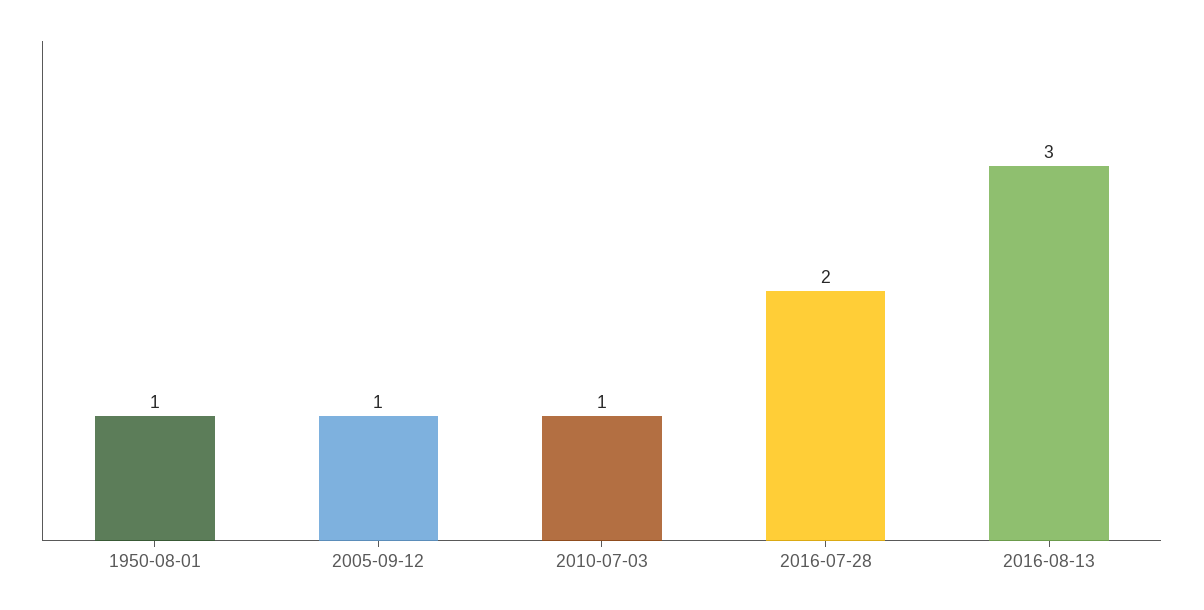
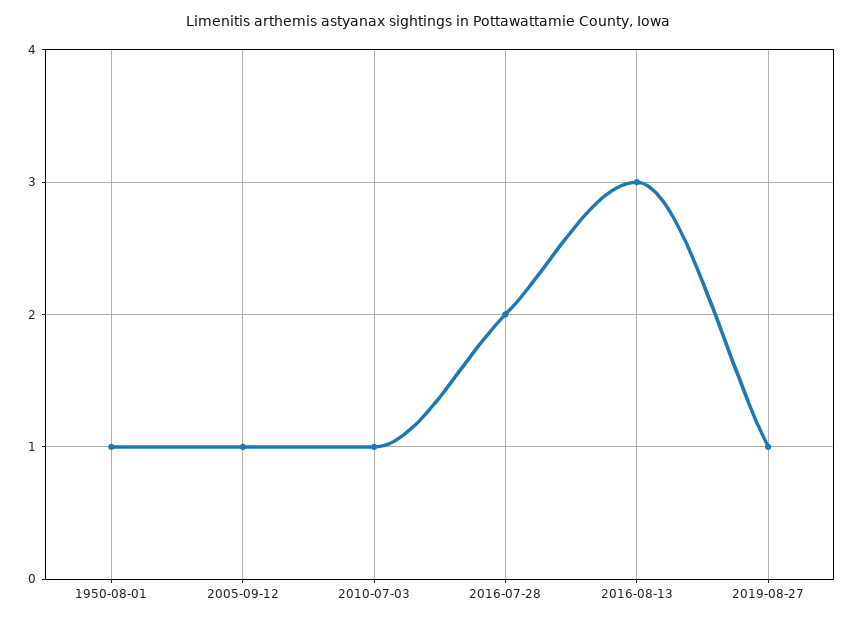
2019-08-27: none -> 1

